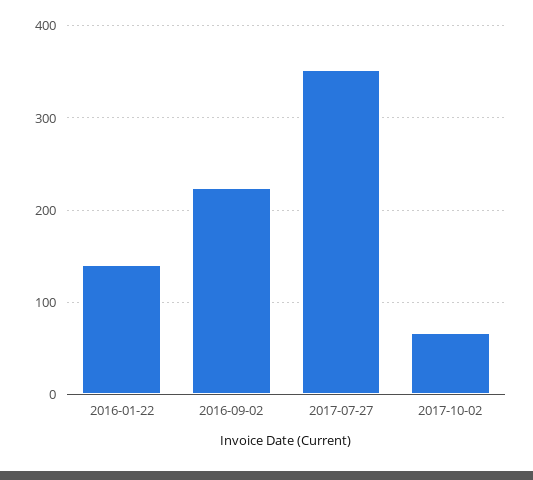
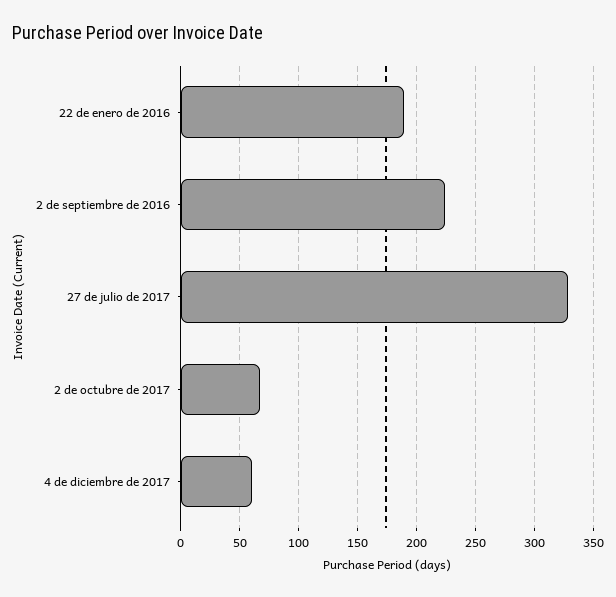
2016-01-22: 140 -> 190
2017-07-27: 350 -> 330
4 de diciembre de 2017: none -> 60

